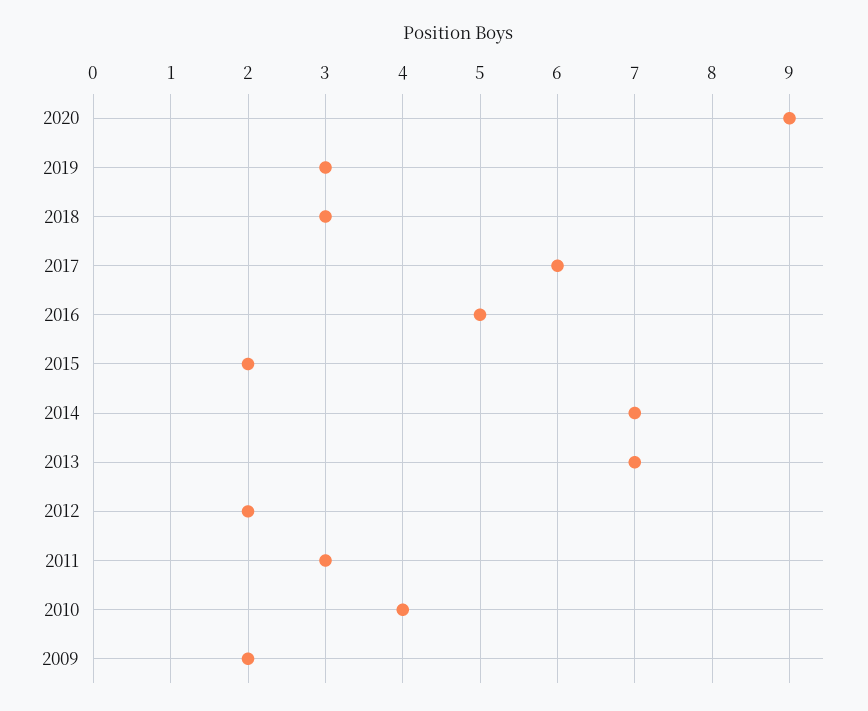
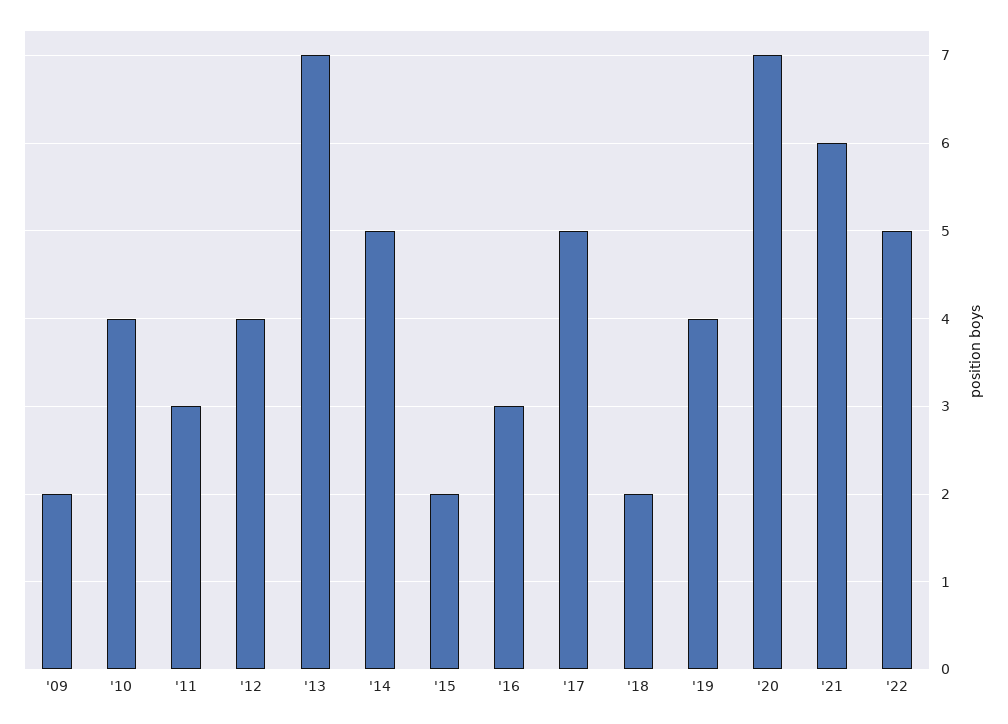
2020: 9 -> 7
2019: 3 -> 4
2018: 3 -> 2
2017: 6 -> 5
2016: 5 -> 3
2014: 7 -> 5
2012: 2 -> 4
'21: none -> 6
'22: none -> 5

